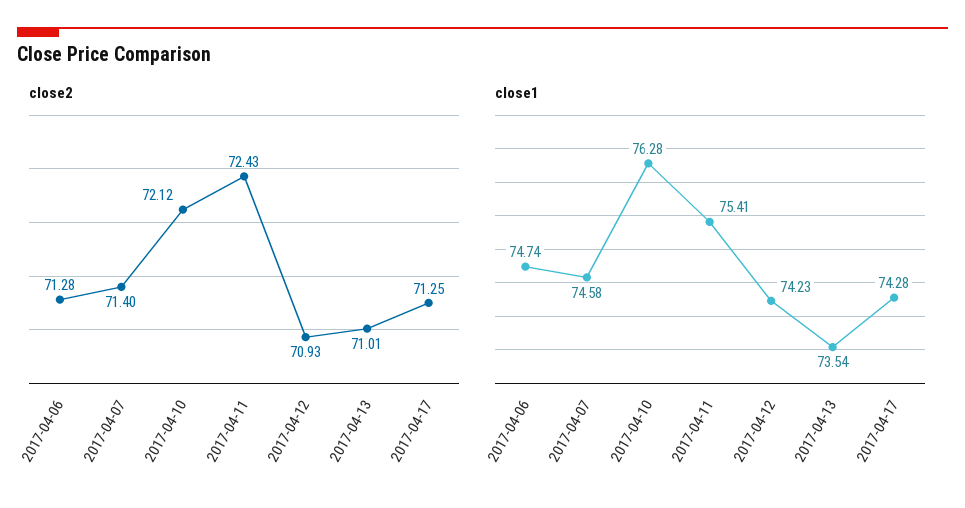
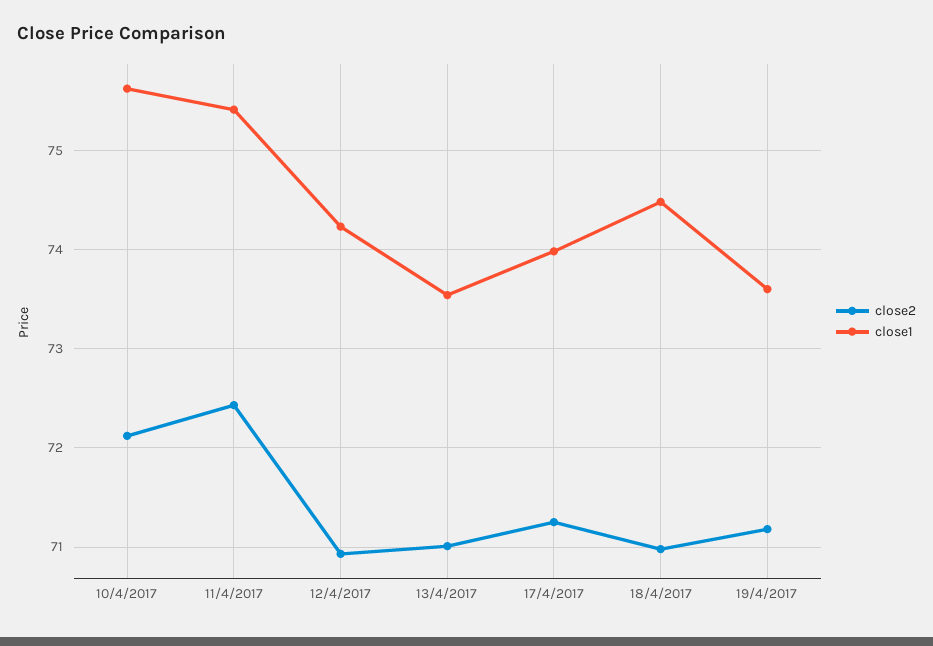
close2, 2017-04-06: 71.28 -> none
close2, 2017-04-07: 71.4 -> none
close1, 2017-04-06: 74.74 -> none
close1, 2017-04-07: 74.58 -> none
close1, 2017-04-10: 76.28 -> 75.6
close1, 2017-04-17: 74.28 -> 74
close2, 18/4/2017: none -> 71
close1, 18/4/2017: none -> 74.5
close2, 19/4/2017: none -> 71.2
close1, 19/4/2017: none -> 73.6

